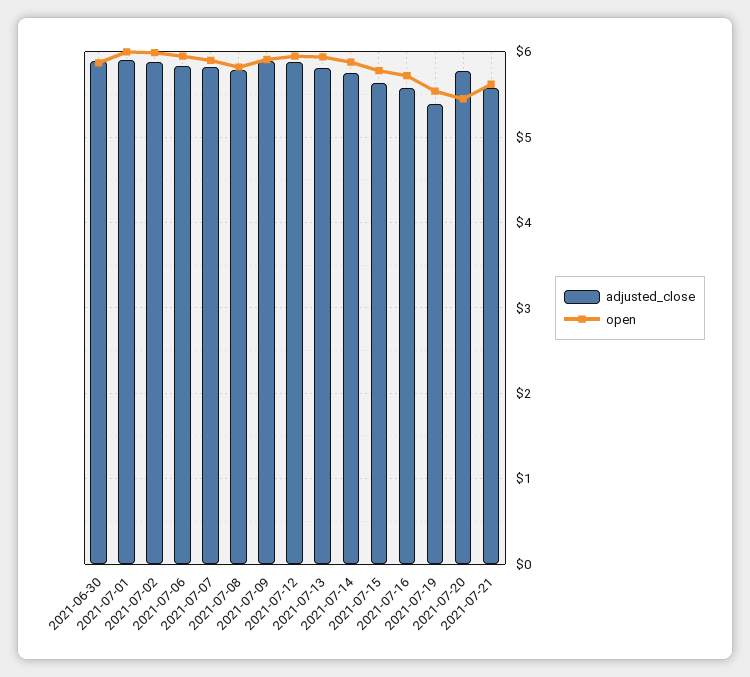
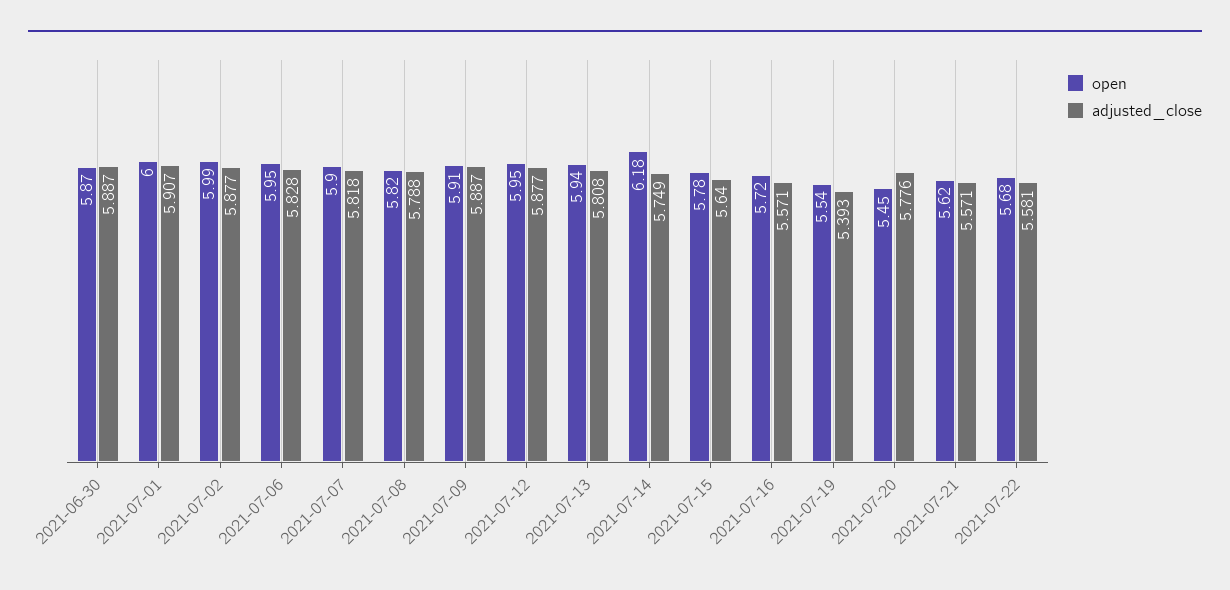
open, 2021-07-14: 5.9 -> 6.18
open, 2021-07-22: none -> 5.68
adjusted_close, 2021-07-22: none -> 5.581

